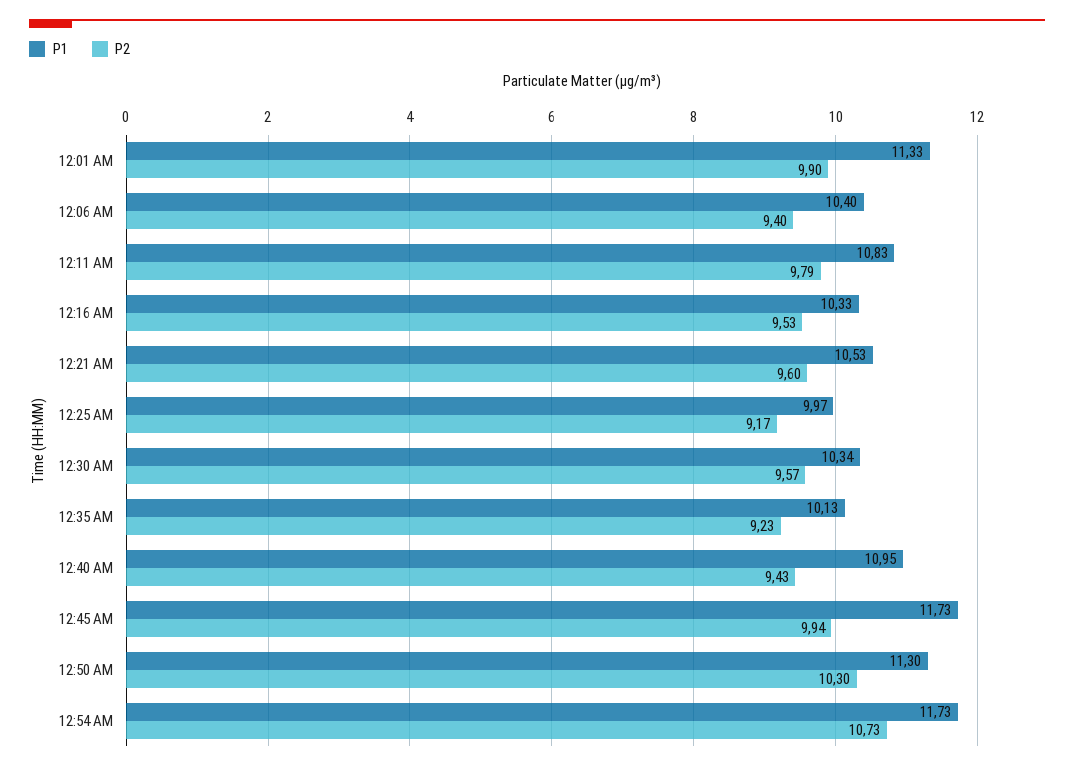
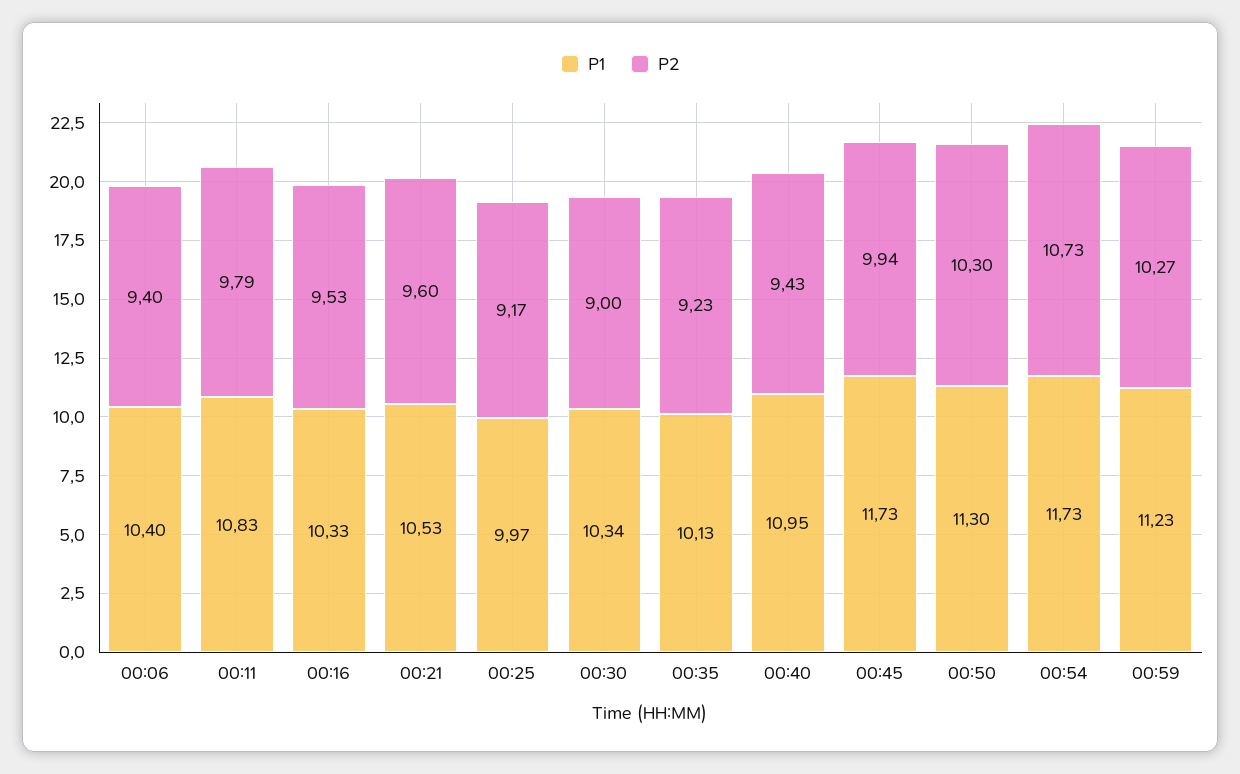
P1, 12:01 AM: 11.33 -> none
P2, 12:01 AM: 9.9 -> none
P2, 12:30 AM: 9.57 -> 9
P1, 00:59: none -> 11.23
P2, 00:59: none -> 10.27

